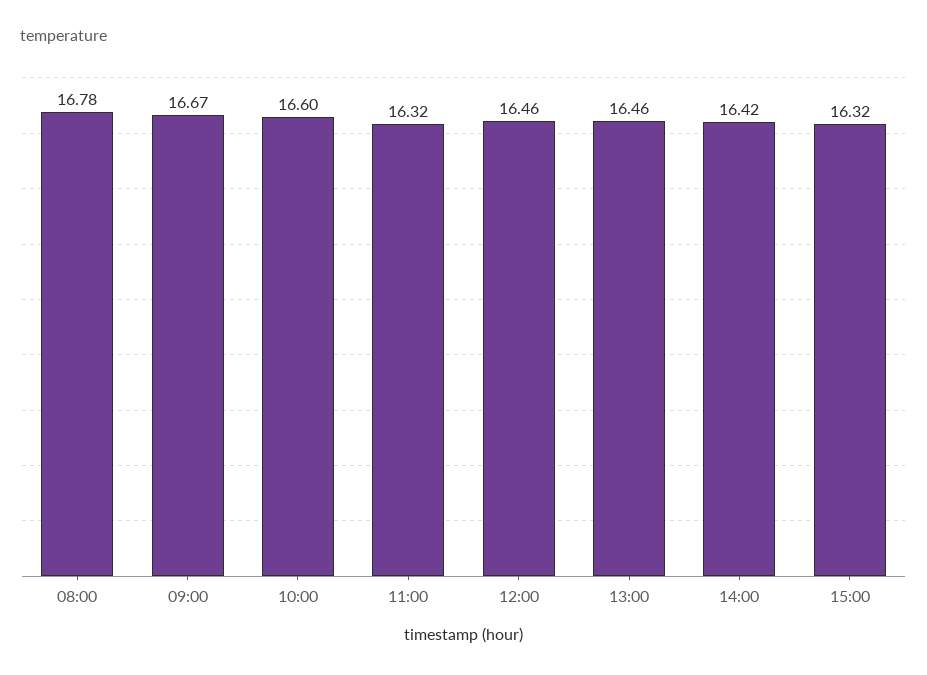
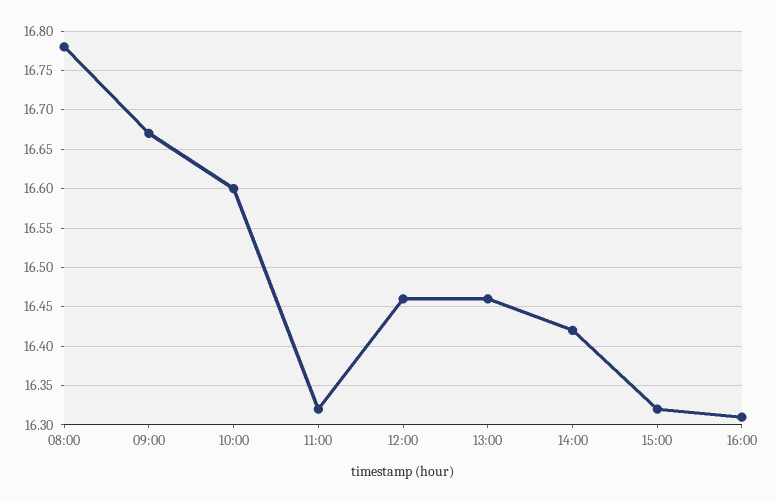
16:00: none -> 16.31

